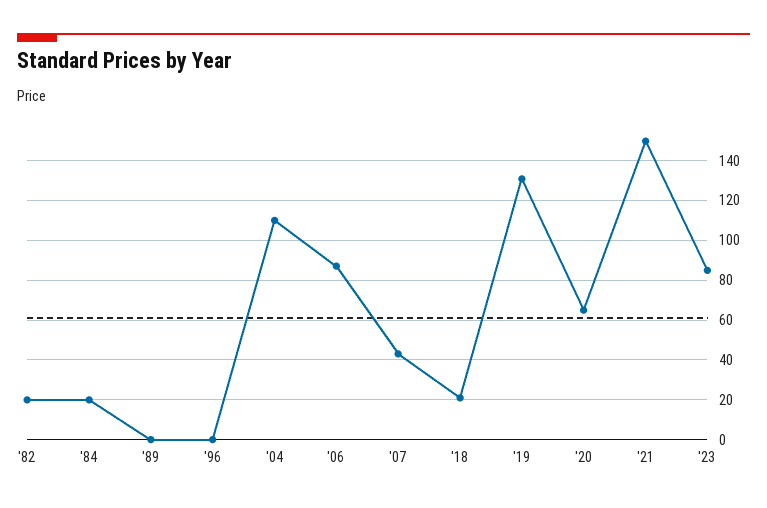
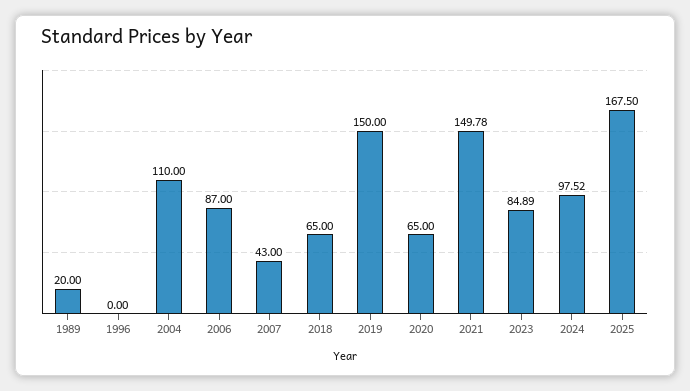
'82: 20 -> none
'84: 20 -> none
'89: 0 -> 20
'18: 20 -> 65
'19: 130 -> 150
2024: none -> 97.52
2025: none -> 167.5

